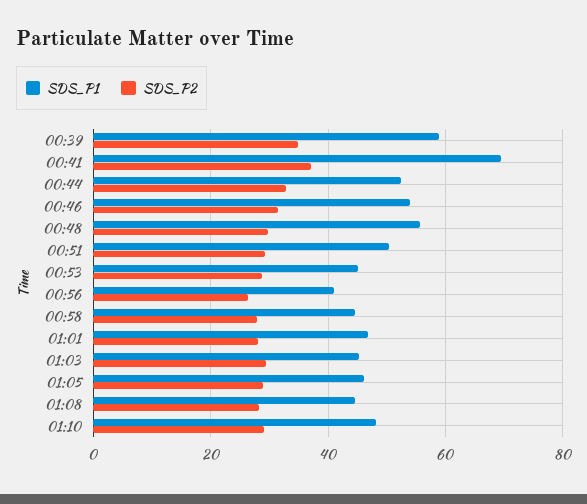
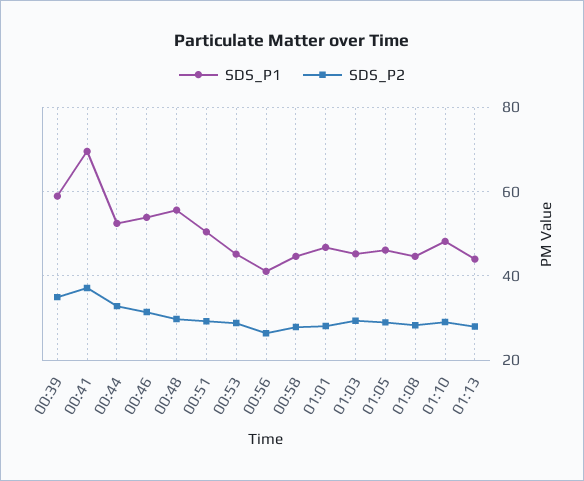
SDS_P1, 01:13: none -> 44
SDS_P2, 01:13: none -> 28

